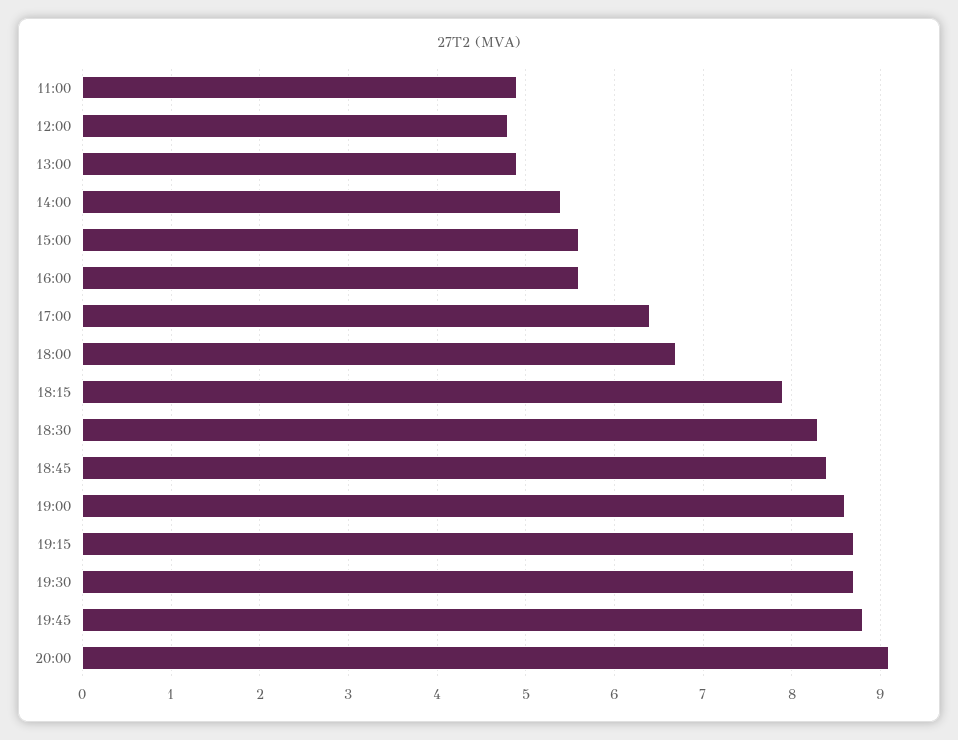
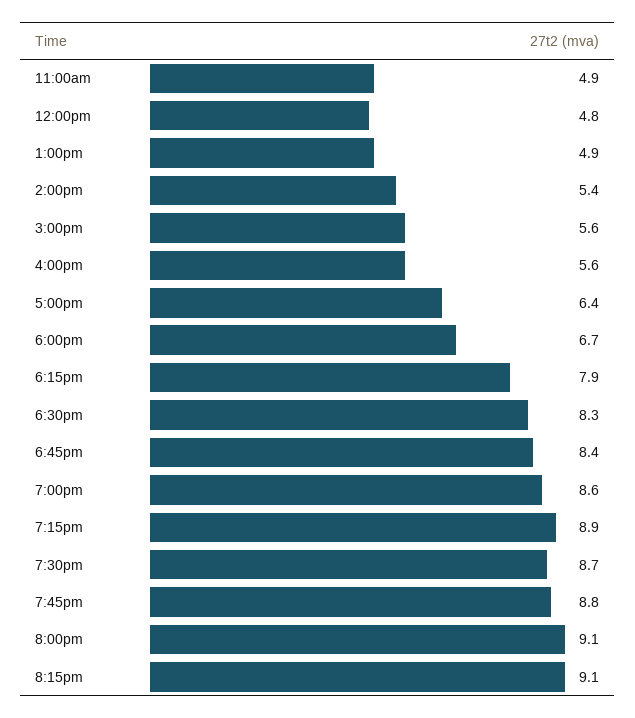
19:15: 8.7 -> 8.9
8:15pm: none -> 9.1

